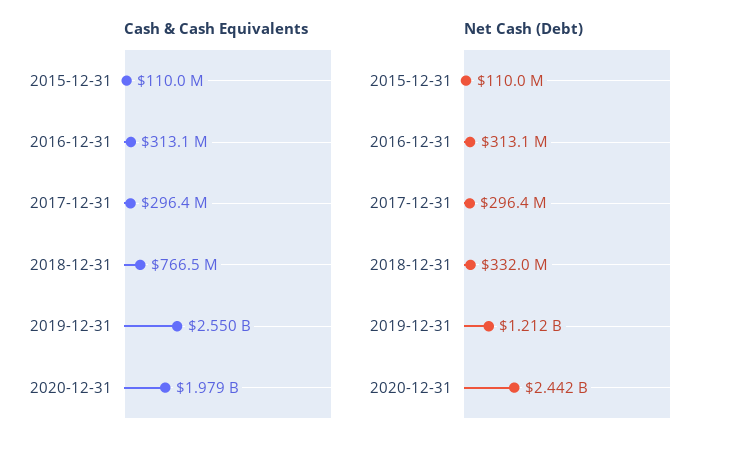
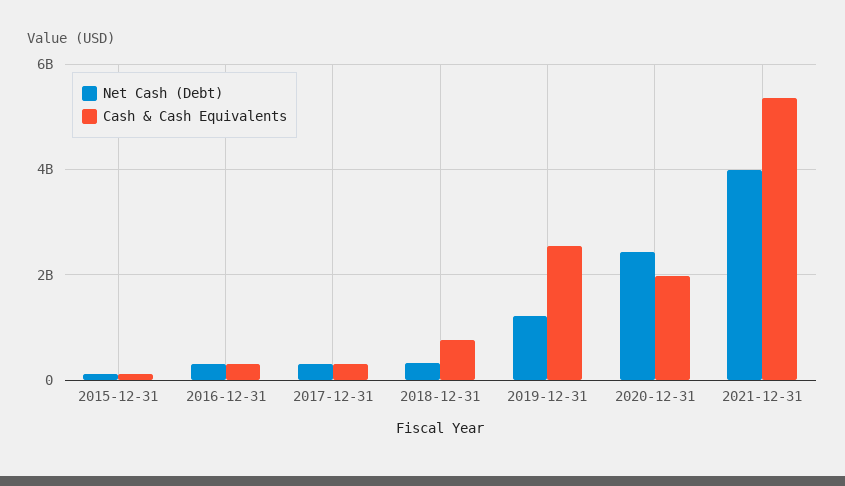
Net Cash (Debt), 2021-12-31: none -> 4000000000
Cash & Cash Equivalents, 2021-12-31: none -> 5400000000

